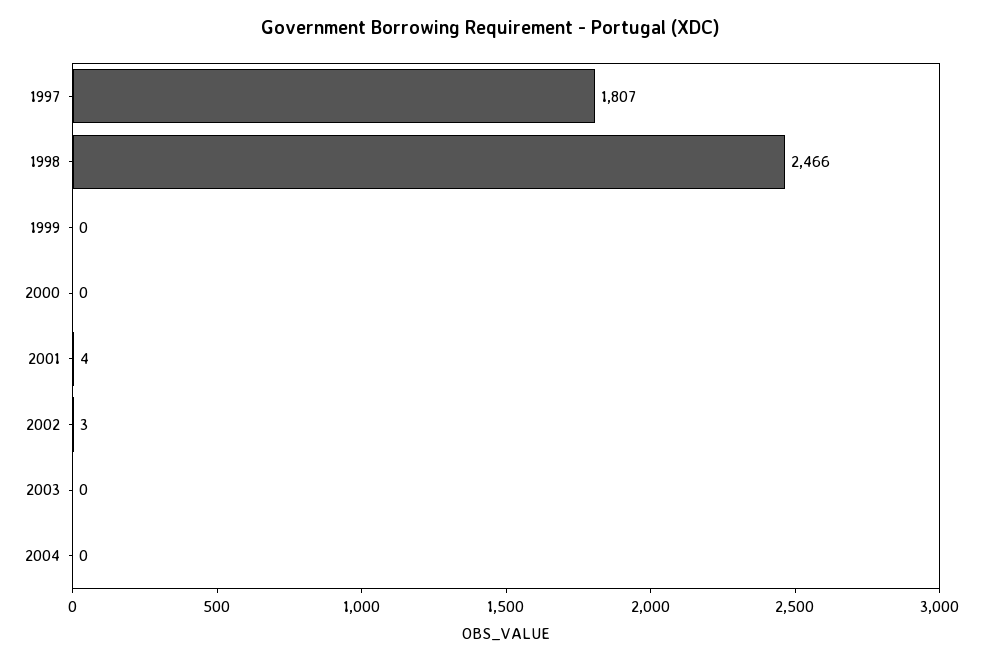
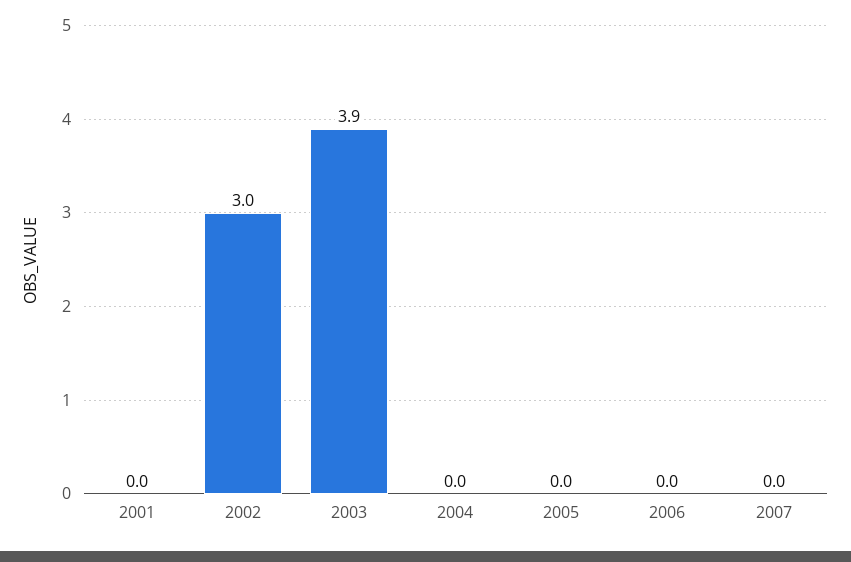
1997: 1807 -> none
1998: 2466 -> none
1999: 0 -> none
2000: 0 -> none
2001: 4 -> 0
2003: 0 -> 3.9
2005: none -> 0
2006: none -> 0
2007: none -> 0

